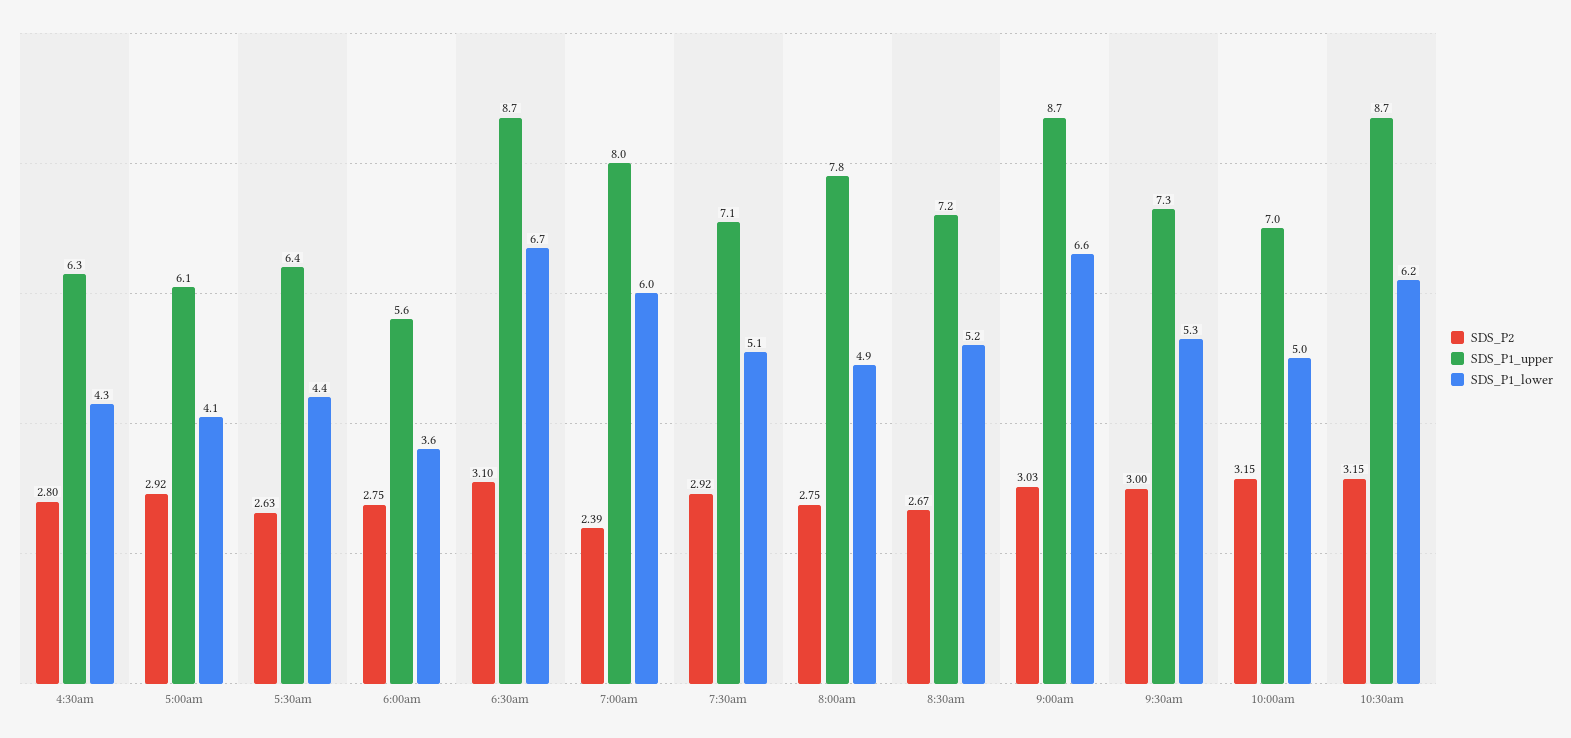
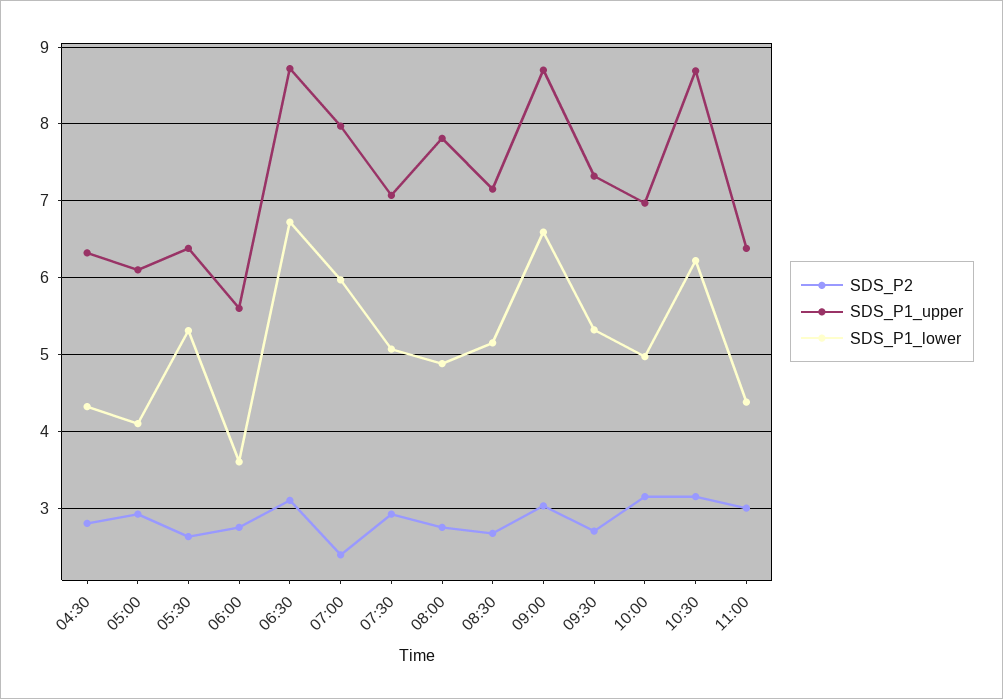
SDS_P1_lower, 5:30am: 4.4 -> 5.3
SDS_P2, 9:30am: 3 -> 2.7
SDS_P2, 11:00: none -> 3
SDS_P1_upper, 11:00: none -> 6.4
SDS_P1_lower, 11:00: none -> 4.4

